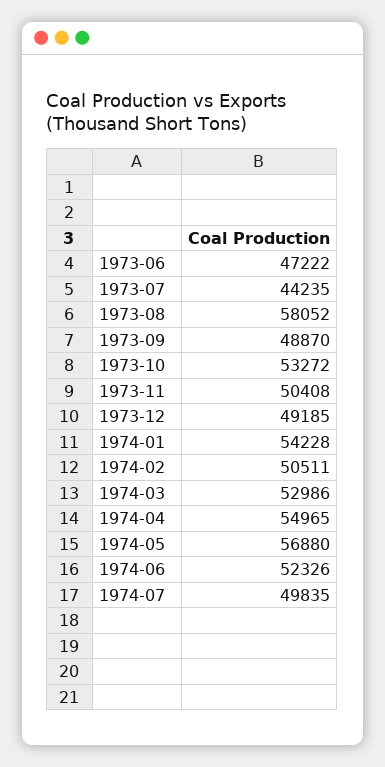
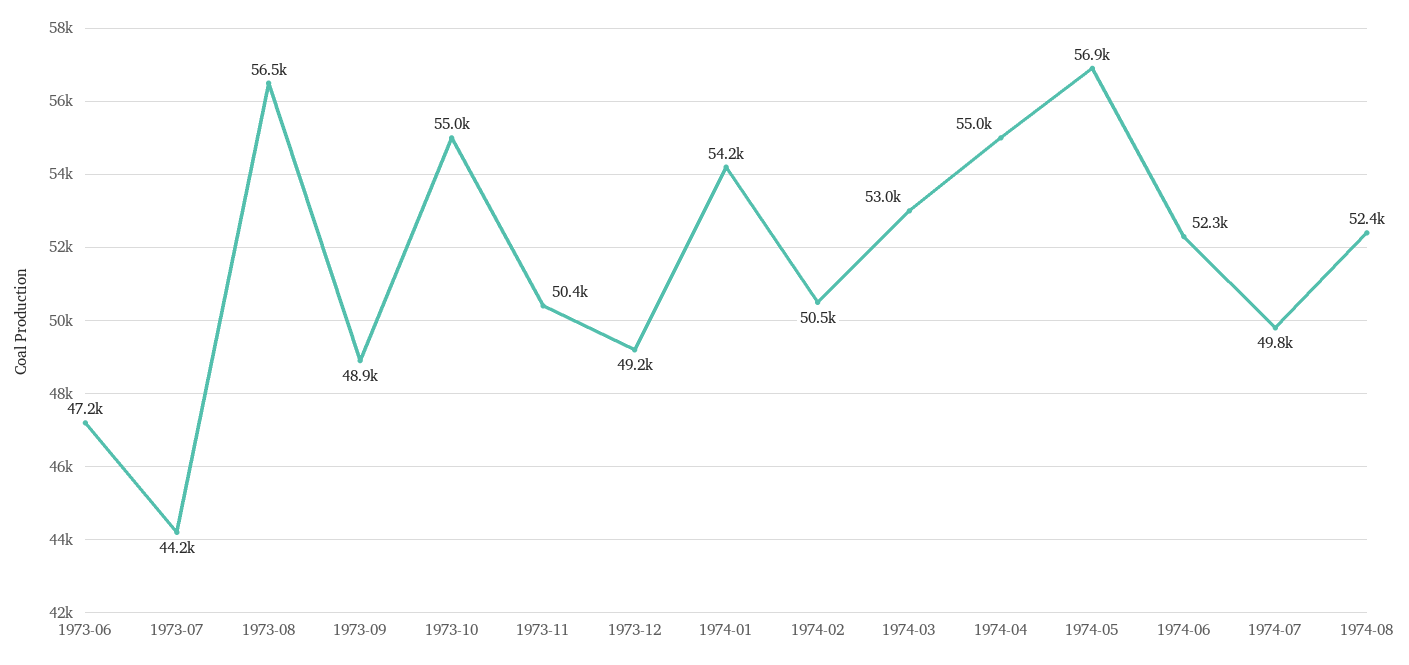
1973-08: 58052 -> 56500
1973-10: 53272 -> 55000
1974-08: none -> 52400

